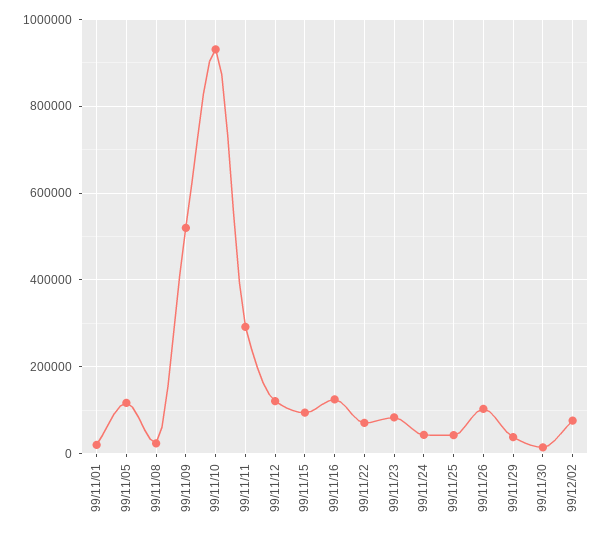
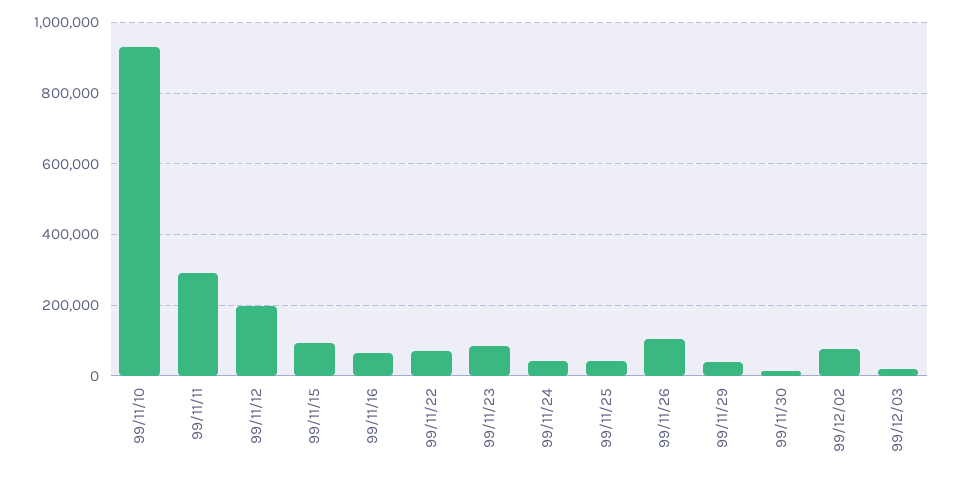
99/11/01: 20000 -> none
99/11/05: 120000 -> none
99/11/08: 20000 -> none
99/11/09: 520000 -> none
99/11/12: 120000 -> 200000
99/11/16: 120000 -> 60000
99/12/03: none -> 20000

